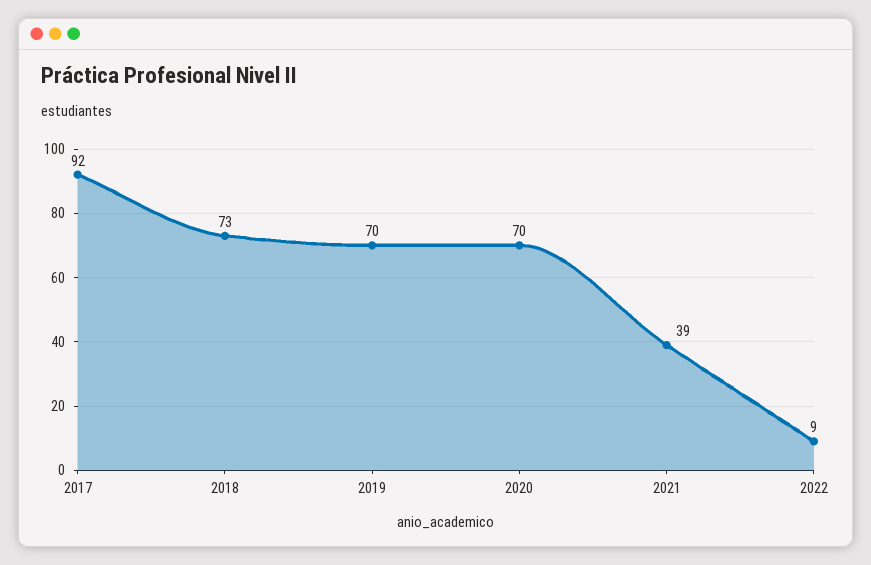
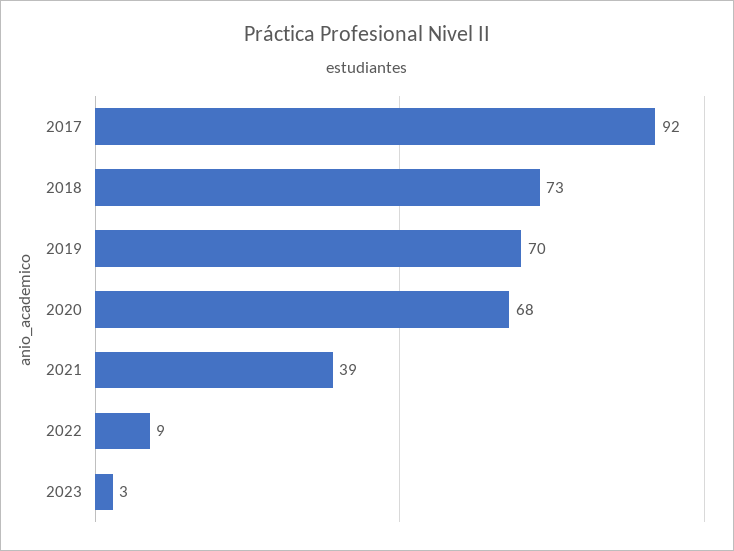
2020: 70 -> 68
2023: none -> 3

